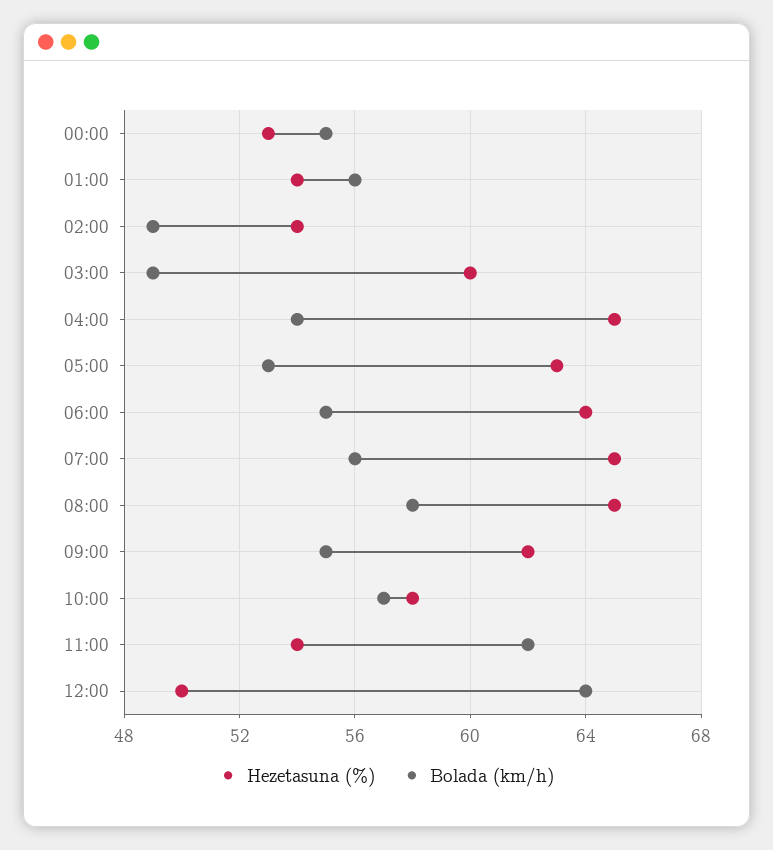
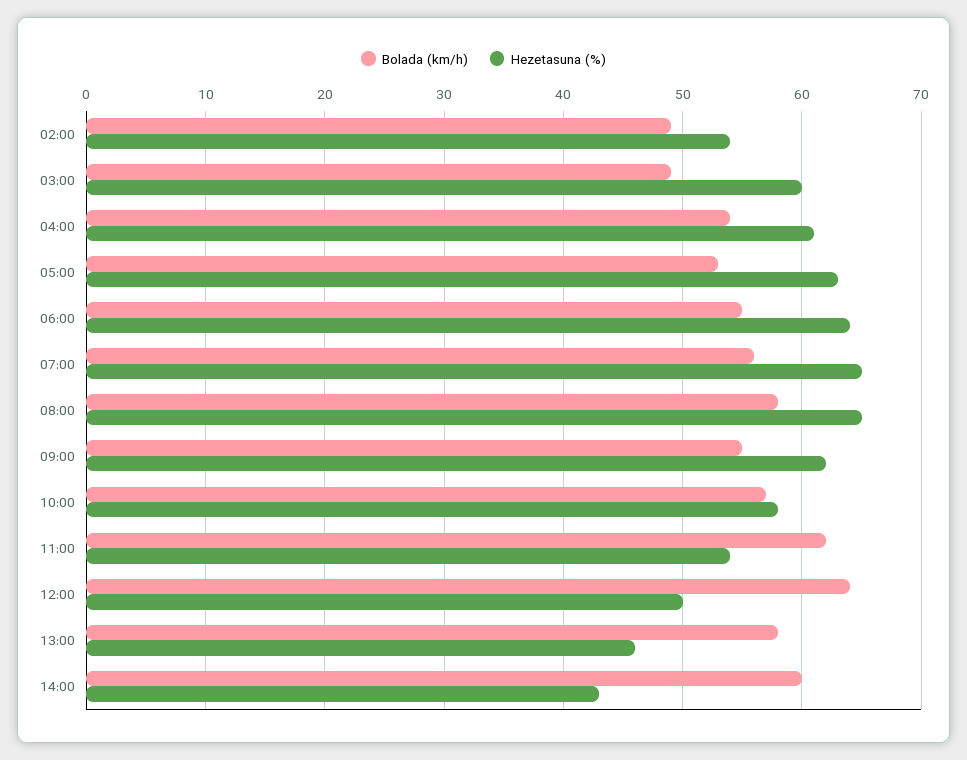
Hezetasuna (%), 00:00: 53 -> none
Bolada (km/h), 00:00: 55 -> none
Hezetasuna (%), 01:00: 54 -> none
Bolada (km/h), 01:00: 56 -> none
Hezetasuna (%), 04:00: 65 -> 61
Bolada (km/h), 13:00: none -> 58
Hezetasuna (%), 13:00: none -> 46
Bolada (km/h), 14:00: none -> 60
Hezetasuna (%), 14:00: none -> 43

